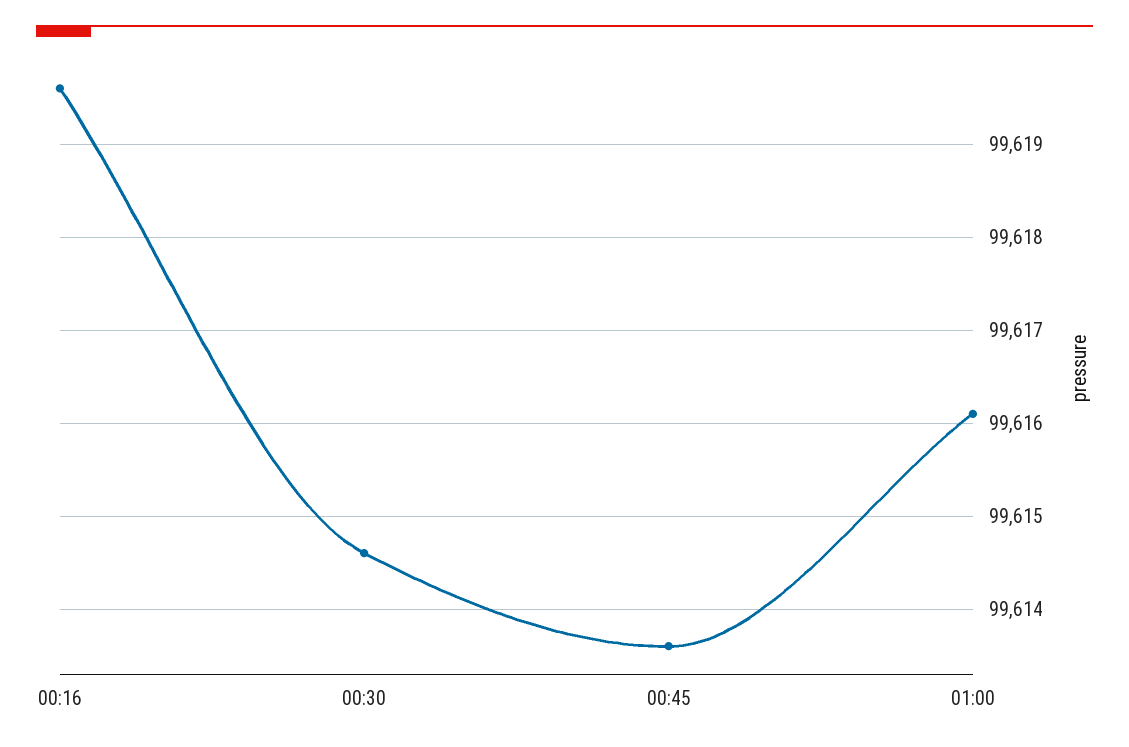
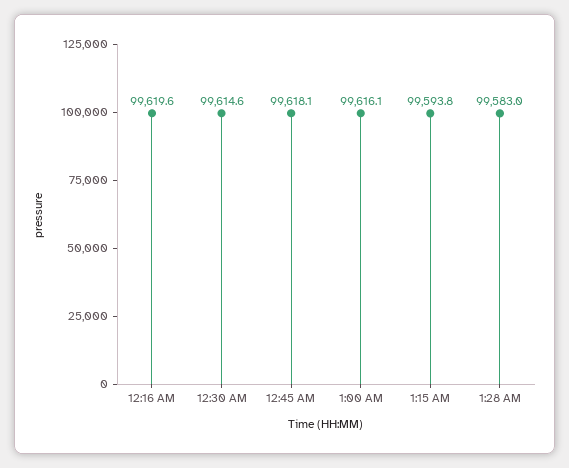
00:45: 99613.6 -> 99618.1
1:15 AM: none -> 99593.8
1:28 AM: none -> 99583

